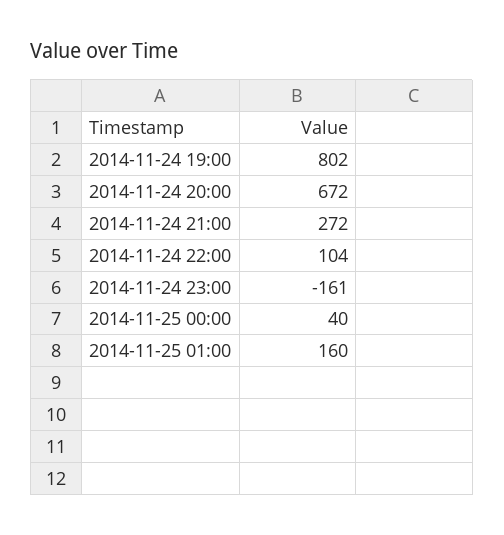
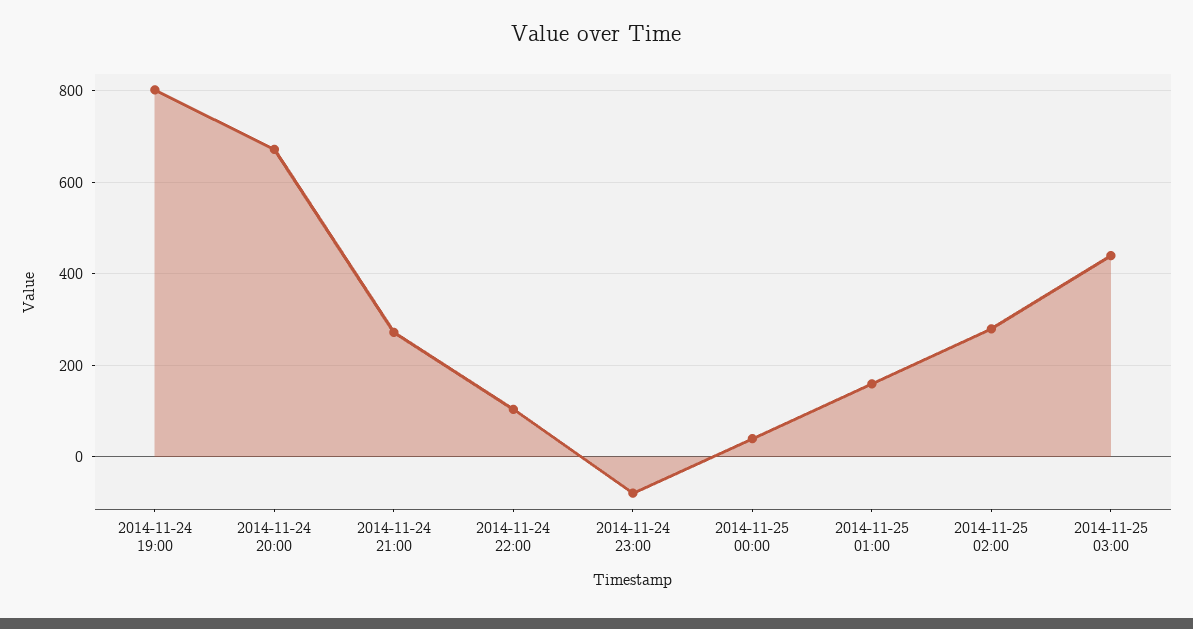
2014-11-24 23:00: -161 -> -80
2014-11-25 02:00: none -> 280
2014-11-25 03:00: none -> 440

